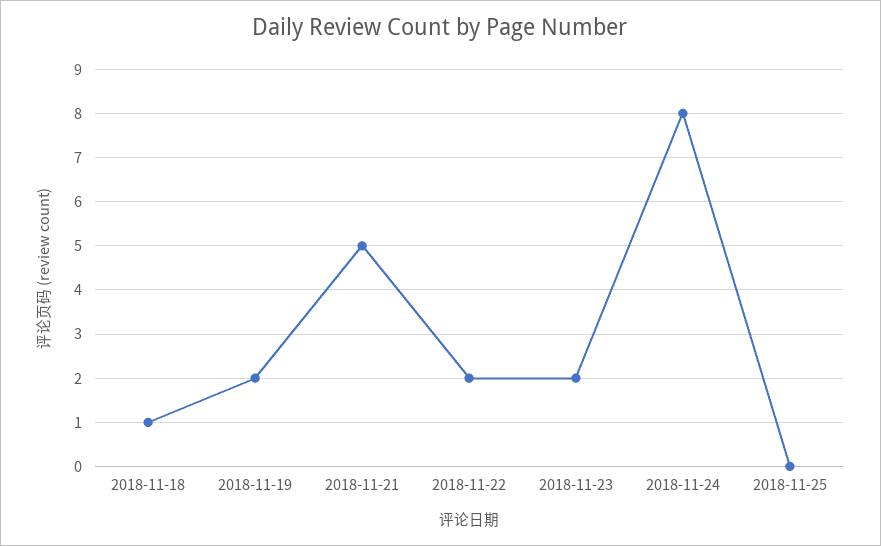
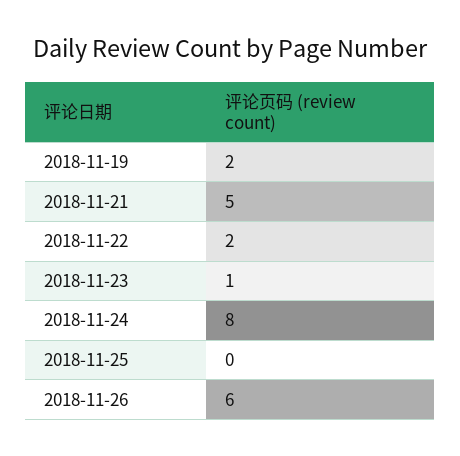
2018-11-18: 1 -> none
2018-11-23: 2 -> 1
2018-11-26: none -> 6

